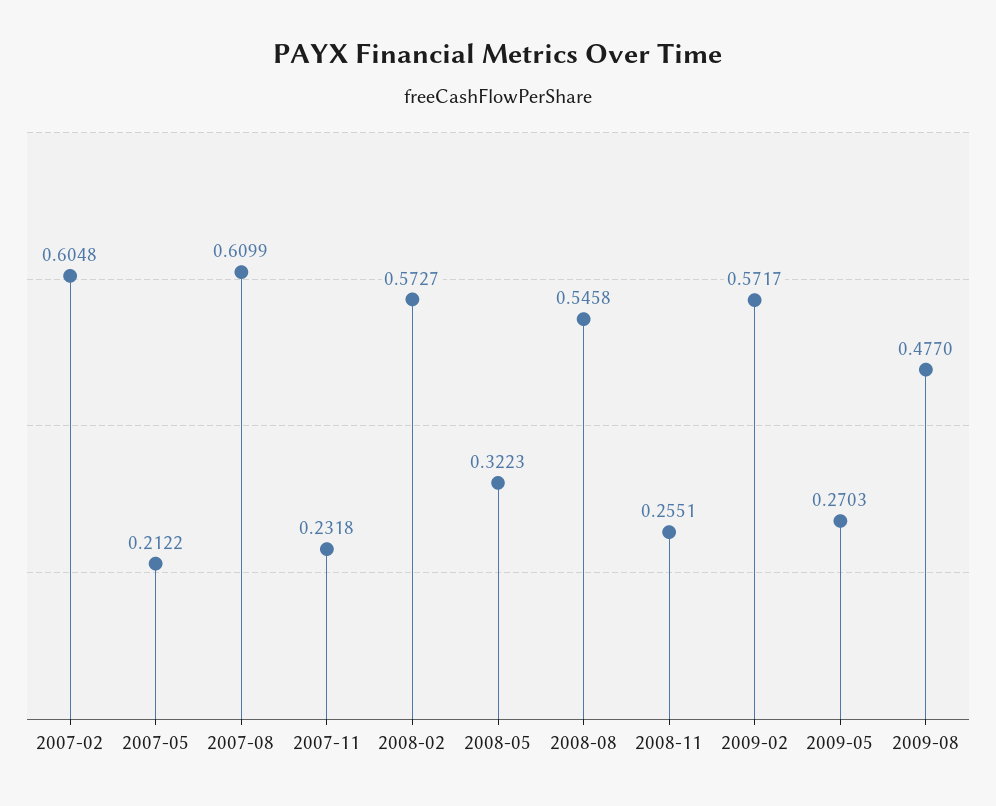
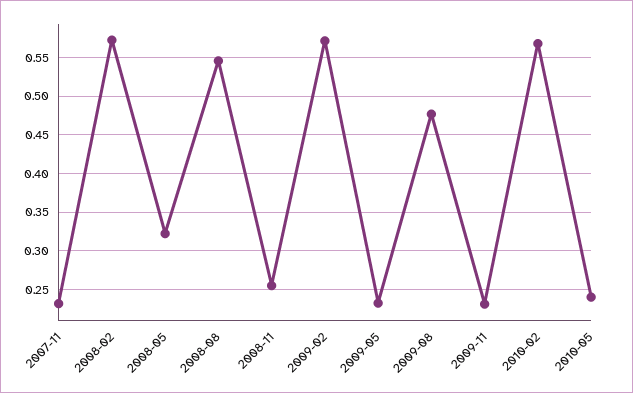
2007-02: 0.6048 -> none
2007-05: 0.2122 -> none
2007-08: 0.6099 -> none
2009-05: 0.2703 -> 0.23
2009-11: none -> 0.23
2010-02: none -> 0.57
2010-05: none -> 0.24

